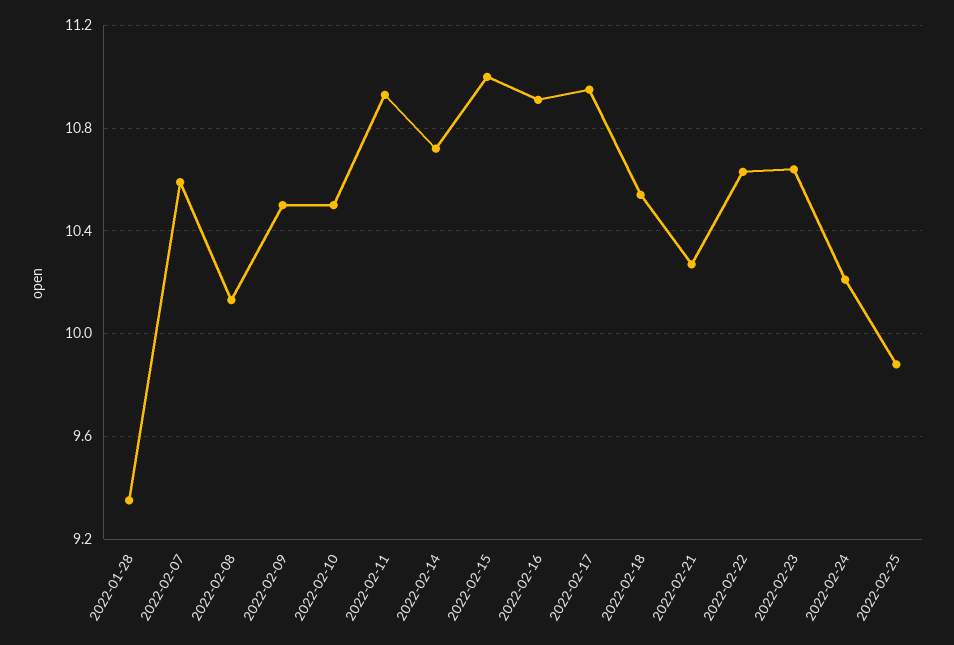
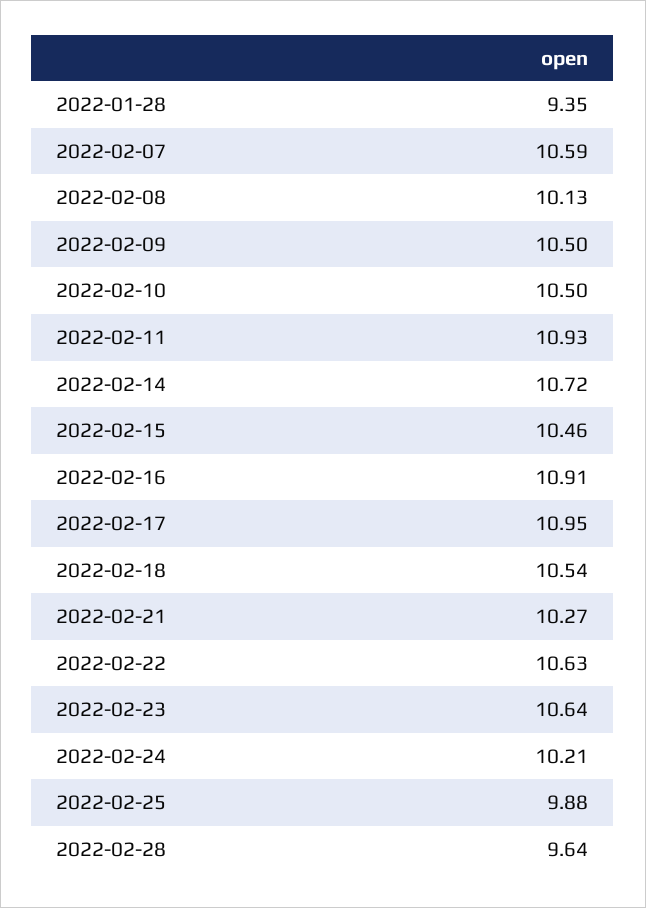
2022-02-15: 11 -> 10.46
2022-02-28: none -> 9.64

